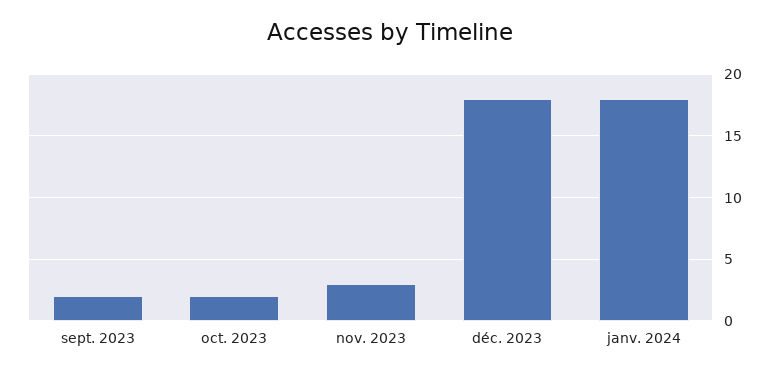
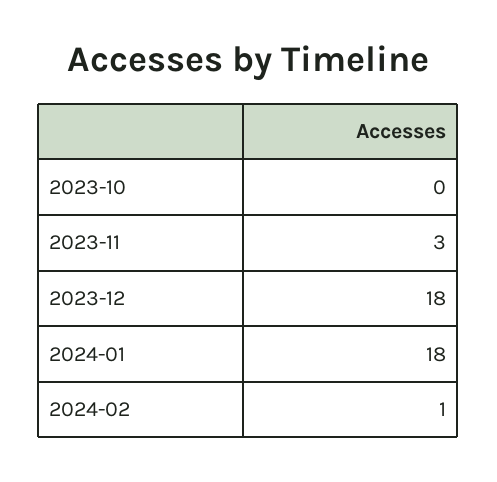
sept. 2023: 2 -> none
oct. 2023: 2 -> 0
2024-02: none -> 1

